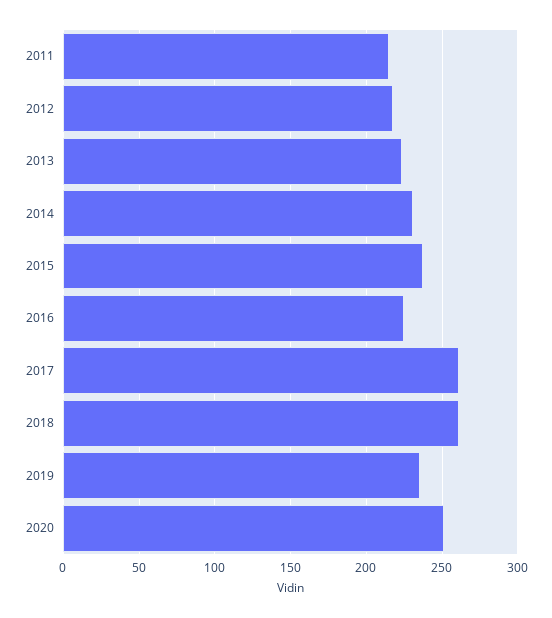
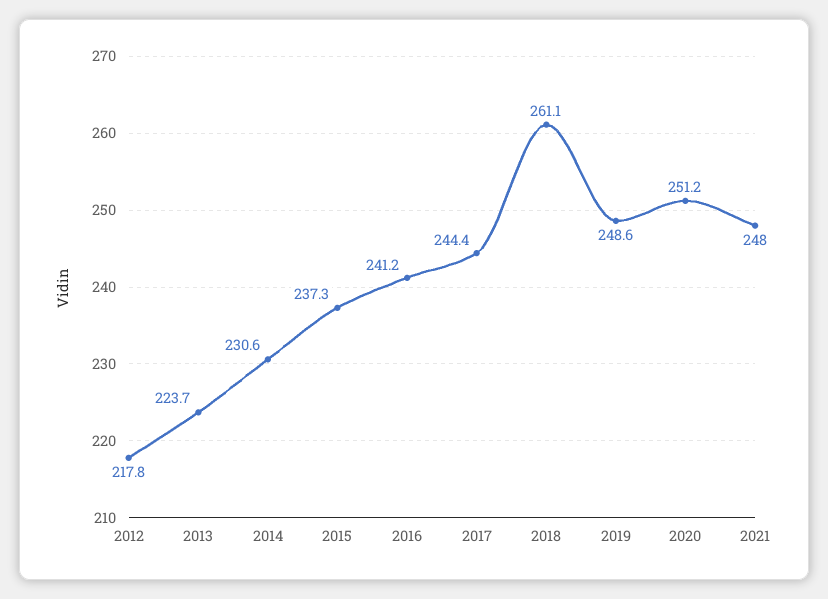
2011: 215 -> none
2016: 225 -> 241.2
2017: 260 -> 244.4
2019: 235 -> 248.6
2021: none -> 248

